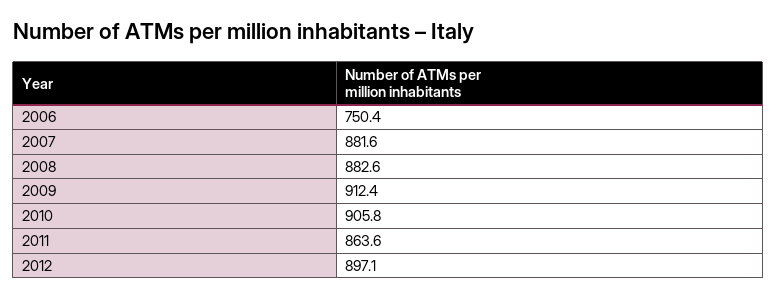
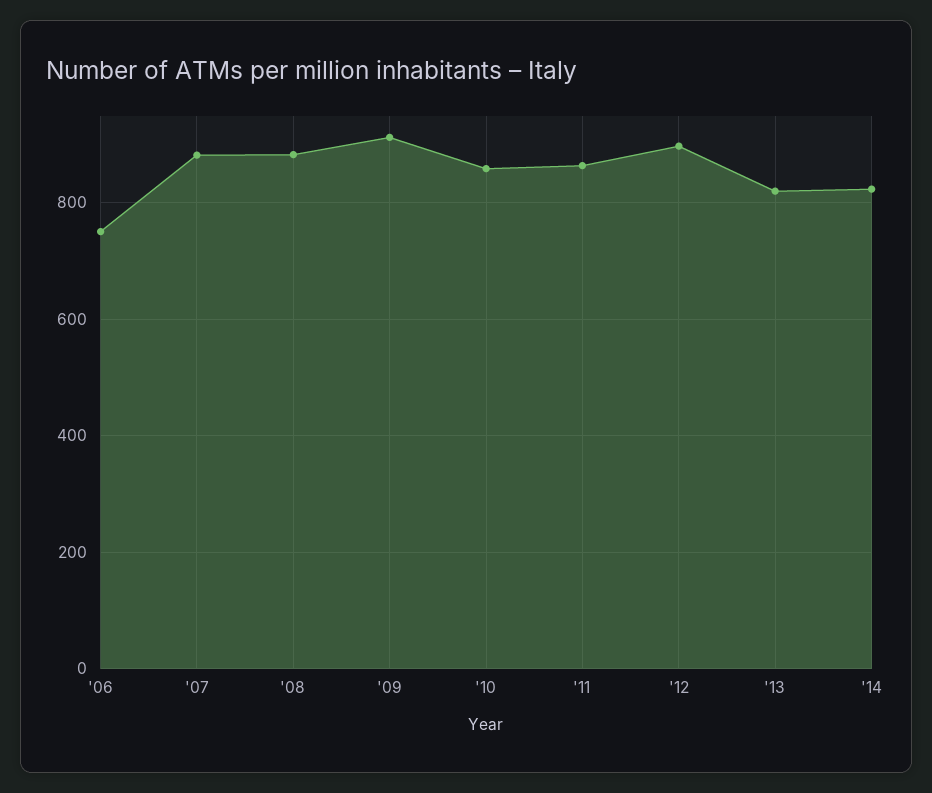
2010: 905.8 -> 860
'13: none -> 820
'14: none -> 820

